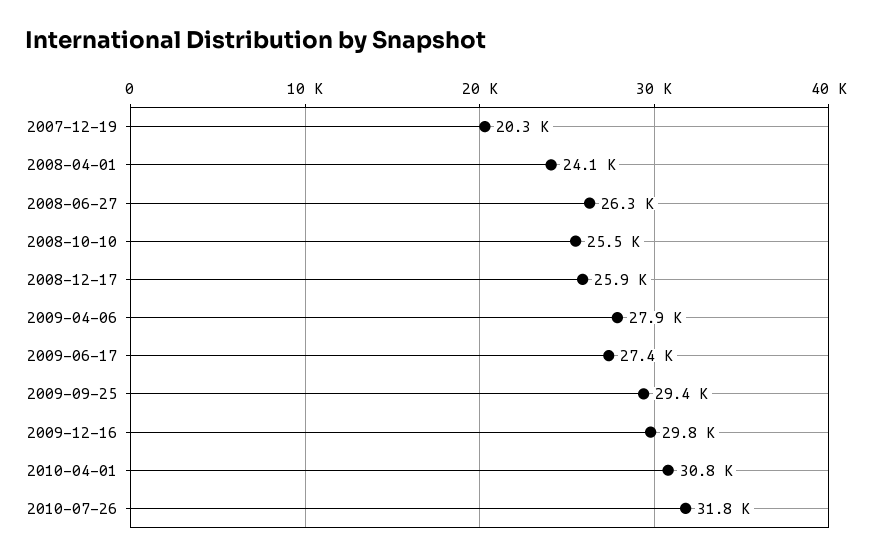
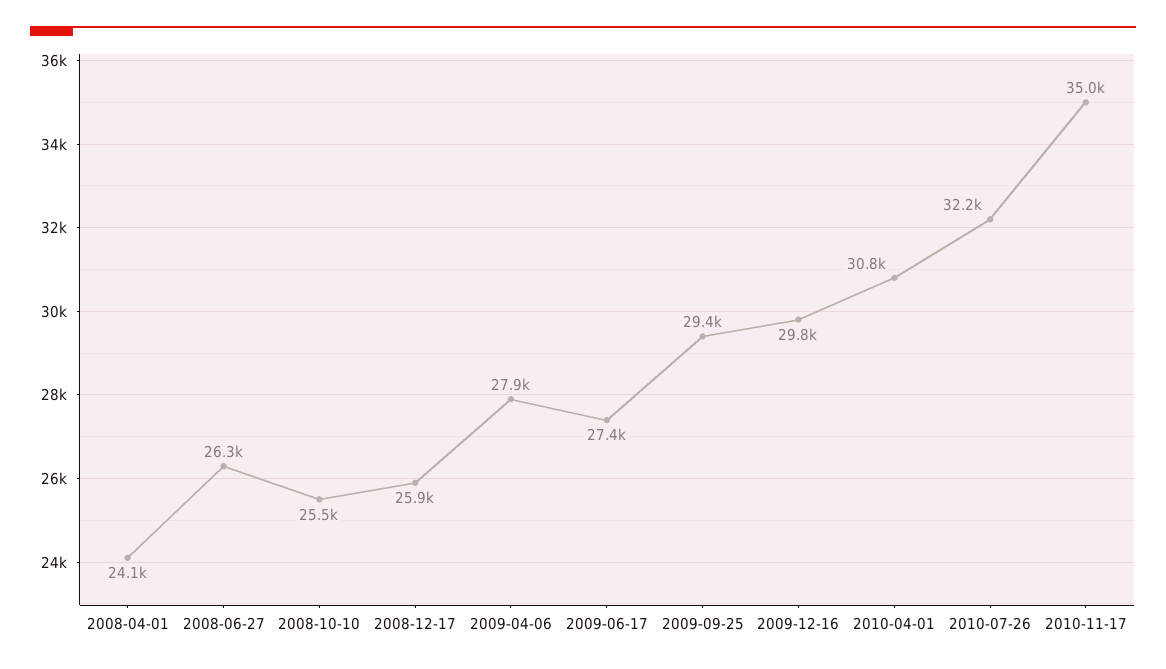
2007-12-19: 20300 -> none
2010-07-26: 31800 -> 32200
2010-11-17: none -> 35000

